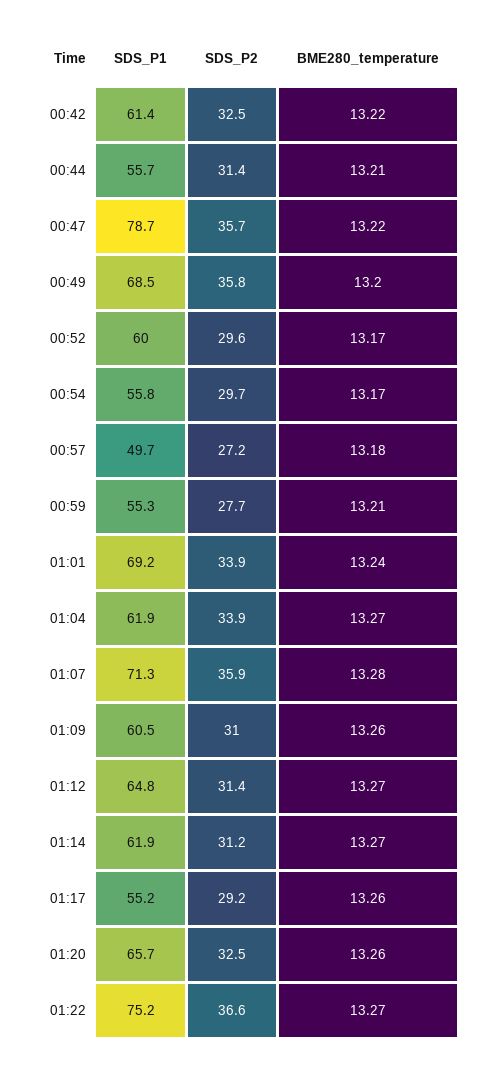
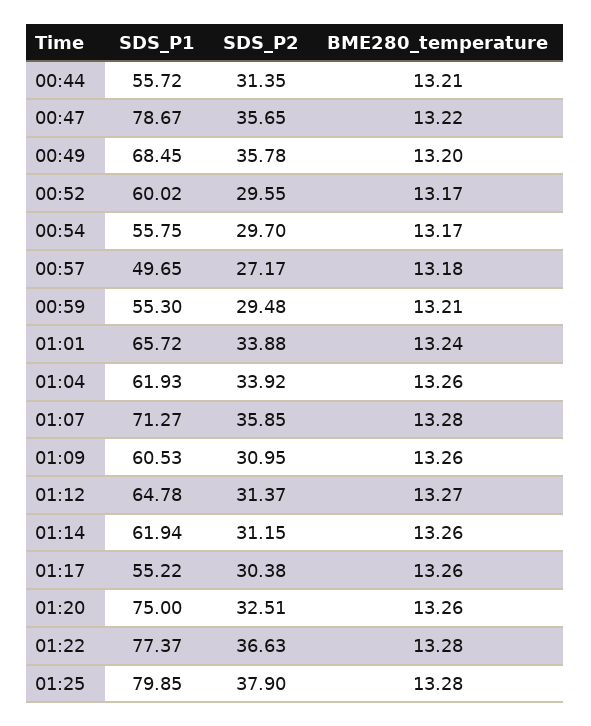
SDS_P1, 00:42: 61.4 -> none
SDS_P2, 00:42: 32.5 -> none
BME280_temperature, 00:42: 13.22 -> none
SDS_P2, 00:59: 27.7 -> 29.48
SDS_P1, 01:01: 69.2 -> 65.72
BME280_temperature, 01:04: 13.27 -> 13.26
BME280_temperature, 01:14: 13.27 -> 13.26
SDS_P2, 01:17: 29.2 -> 30.38
SDS_P1, 01:20: 65.7 -> 75
SDS_P1, 01:22: 75.2 -> 77.37
BME280_temperature, 01:22: 13.27 -> 13.28
SDS_P1, 01:25: none -> 79.85
SDS_P2, 01:25: none -> 37.9
BME280_temperature, 01:25: none -> 13.28

